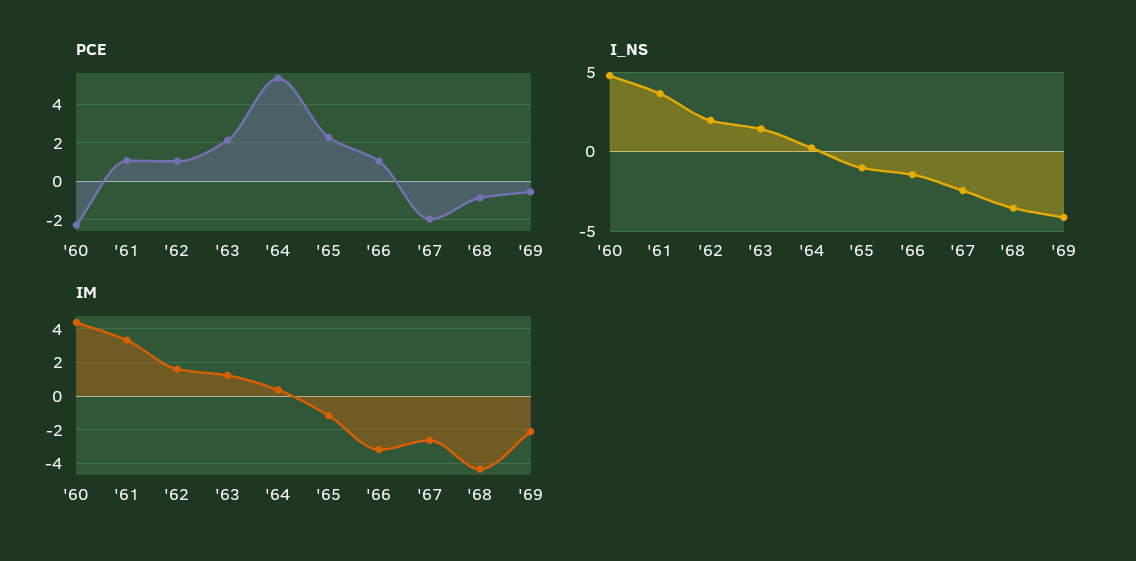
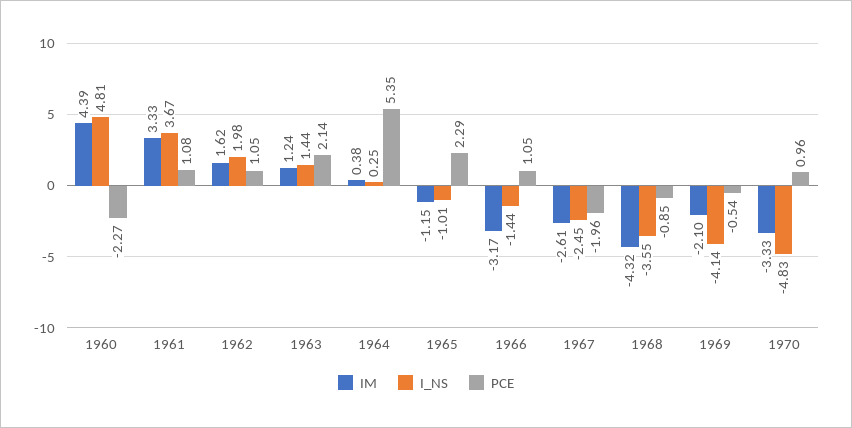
IM, 1970: none -> -3.33
I_NS, 1970: none -> -4.83
PCE, 1970: none -> 0.96

